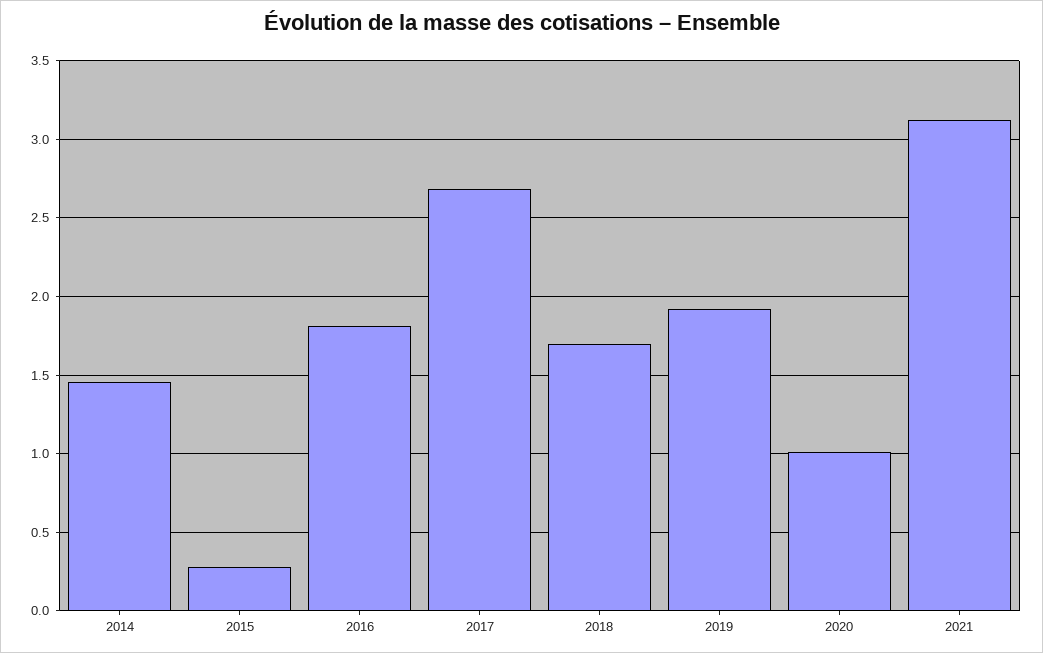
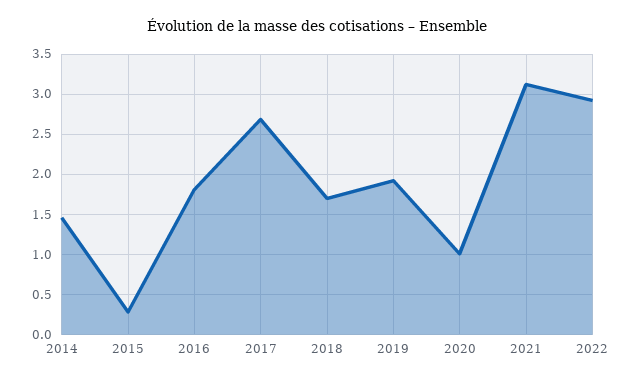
2022: none -> 2.9

